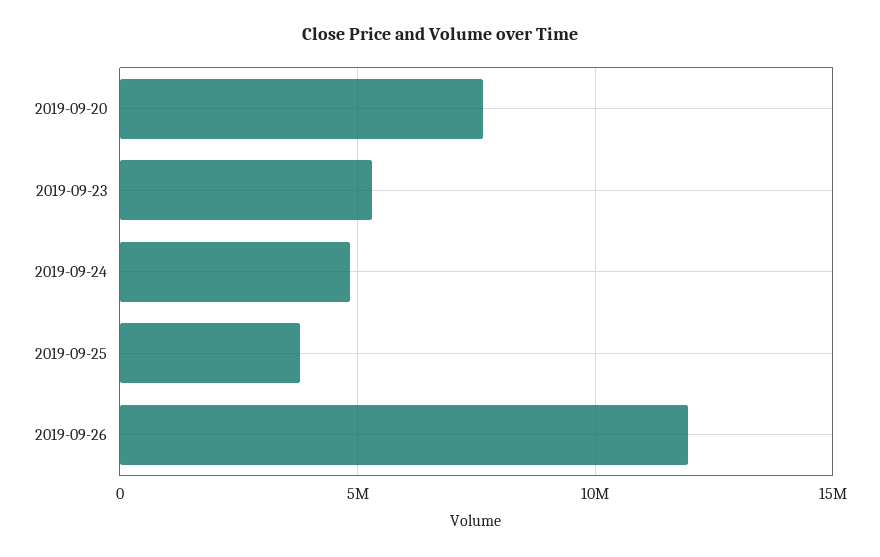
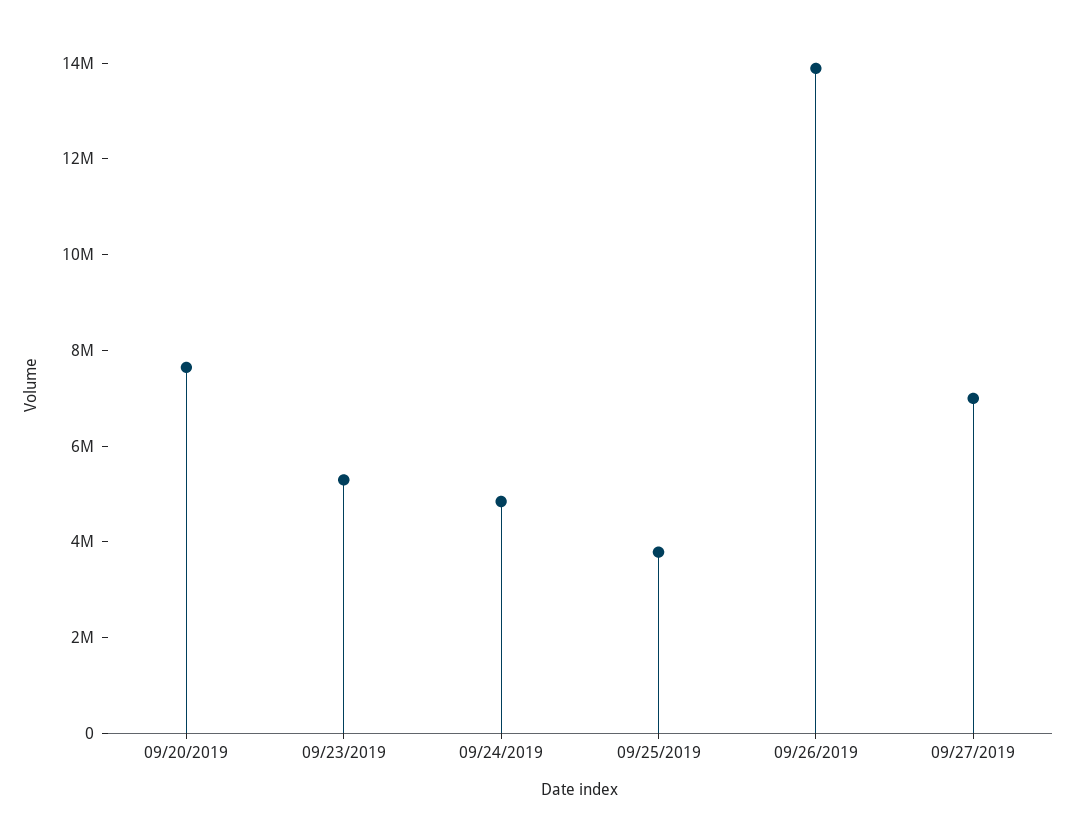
2019-09-26: 12000000 -> 14000000
09/27/2019: none -> 7000000

